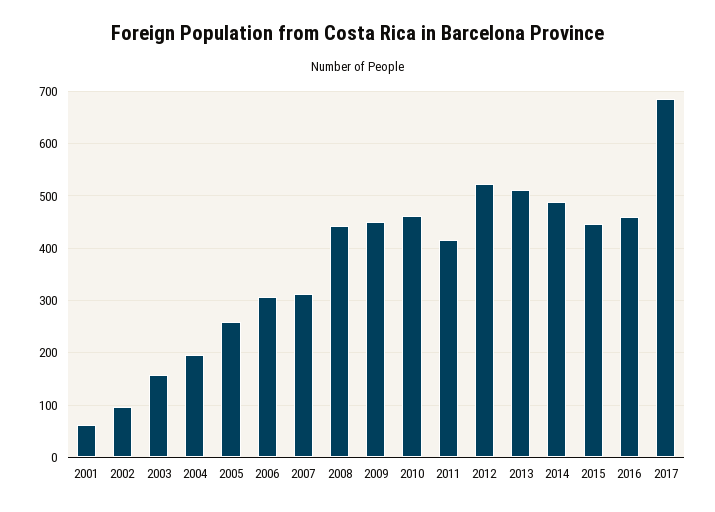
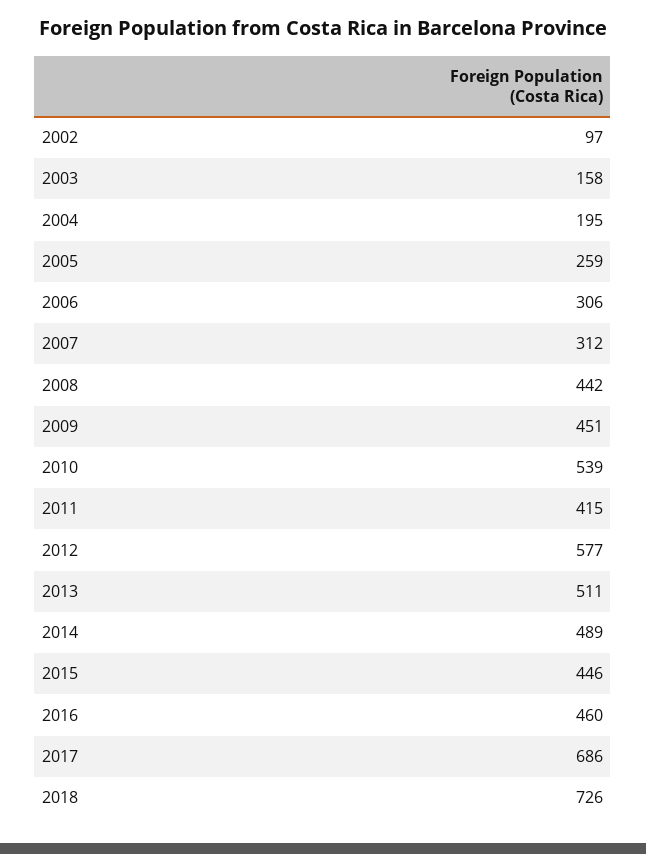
2001: 60 -> none
2010: 460 -> 539
2012: 520 -> 577
2018: none -> 726

